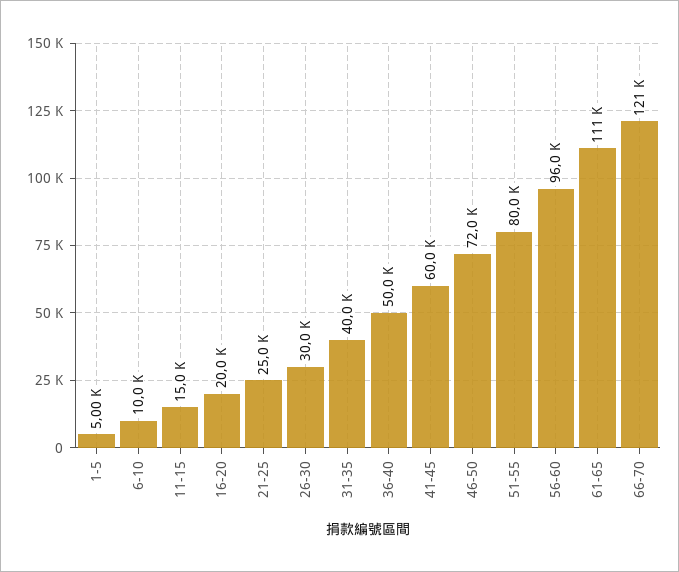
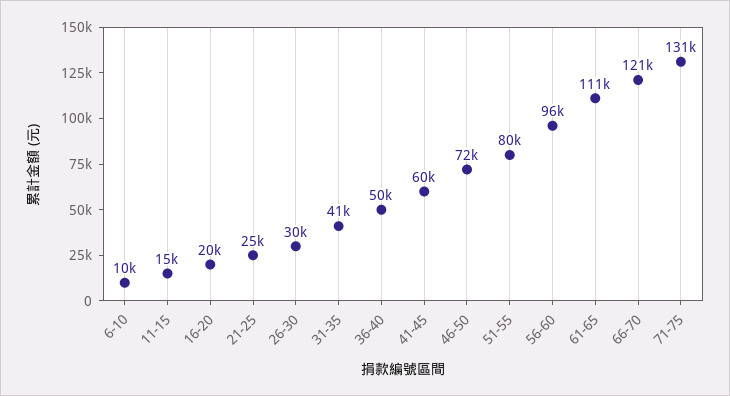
1-5: 5000 -> none
31-35: 40000 -> 41000
71-75: none -> 131000

